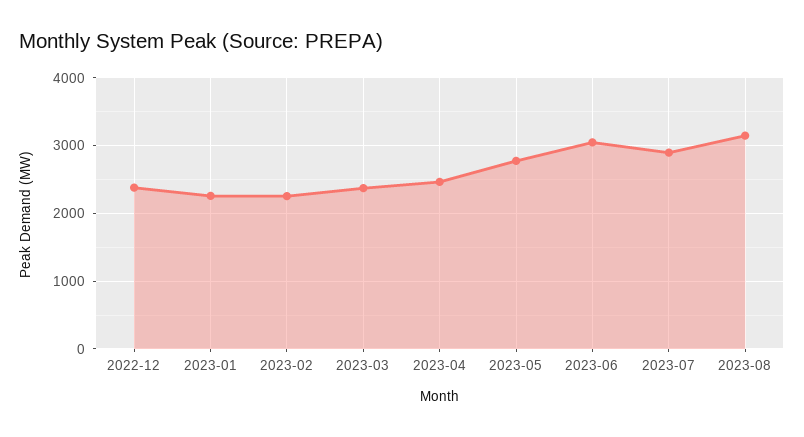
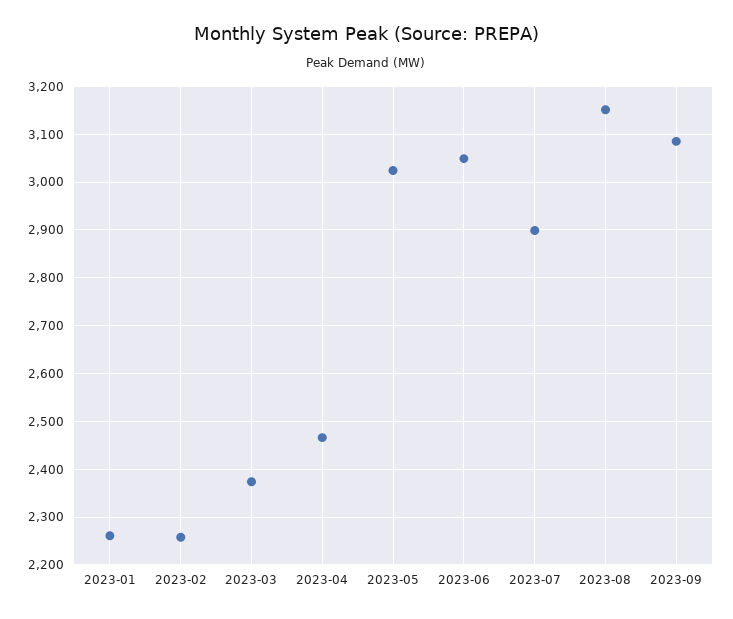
2022-12: 2400 -> none
2023-05: 2800 -> 3020
2023-09: none -> 3080

